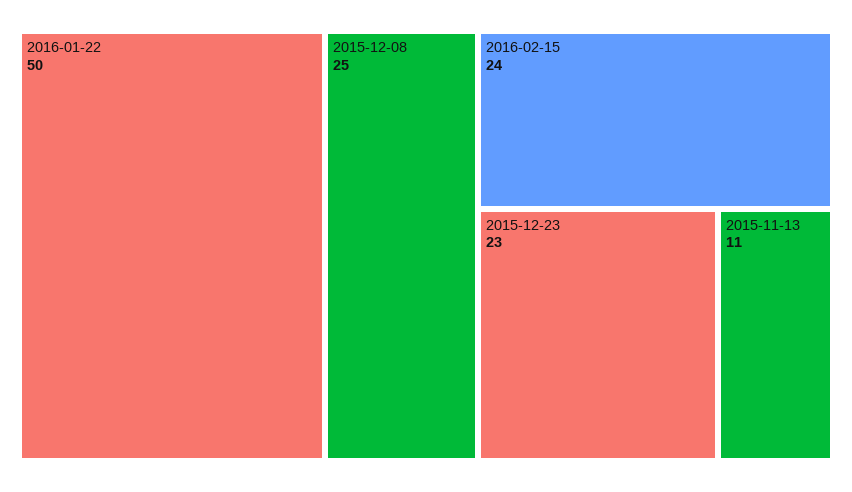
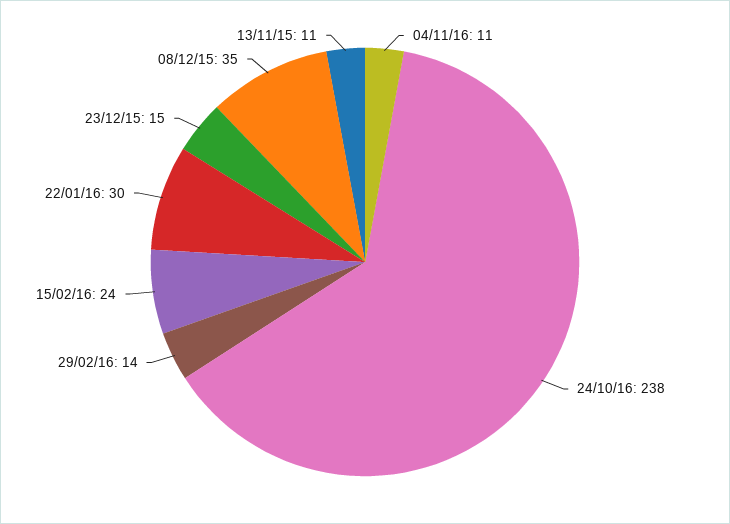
2016-01-22: 50 -> 30
2015-12-08: 25 -> 35
2015-12-23: 23 -> 15
04/11/16: none -> 11
24/10/16: none -> 238
29/02/16: none -> 14

